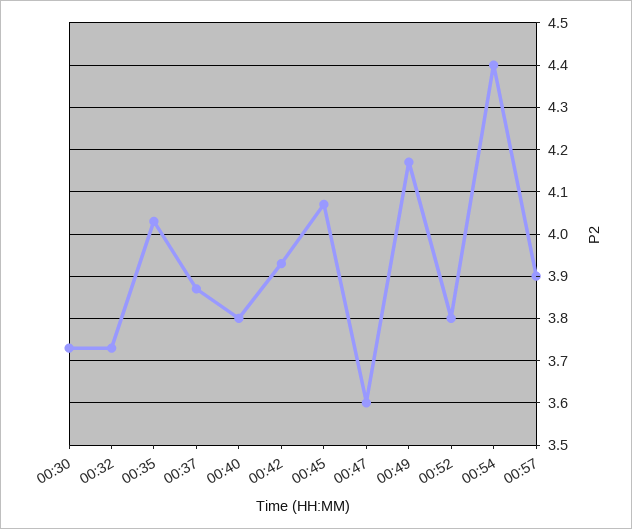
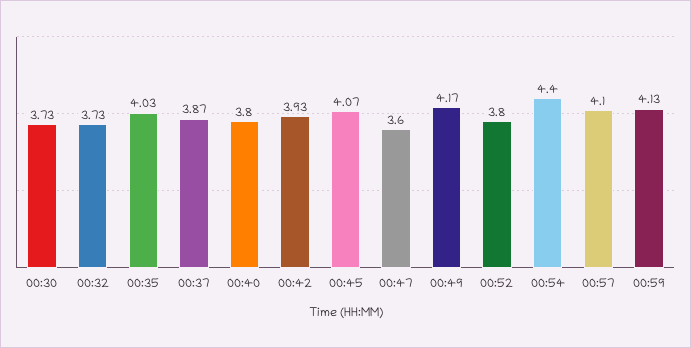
00:57: 3.9 -> 4.1
00:59: none -> 4.13

